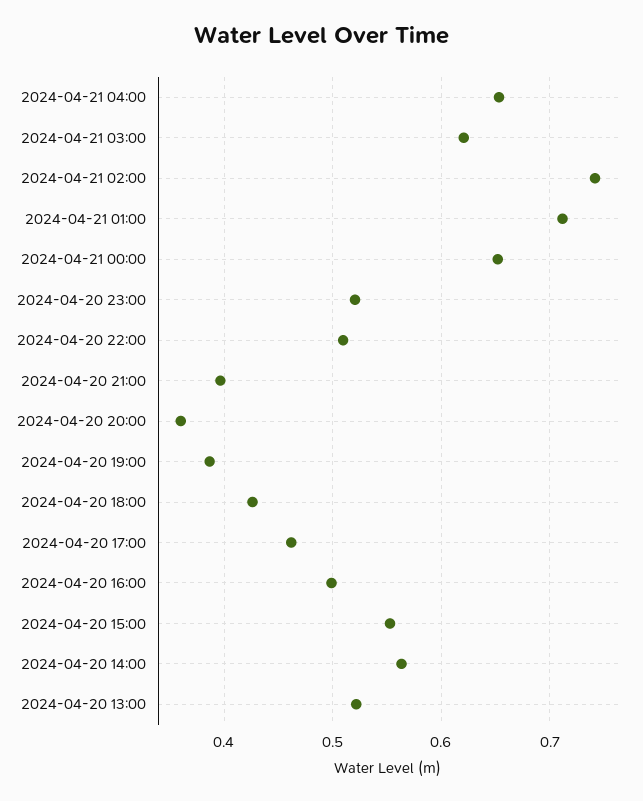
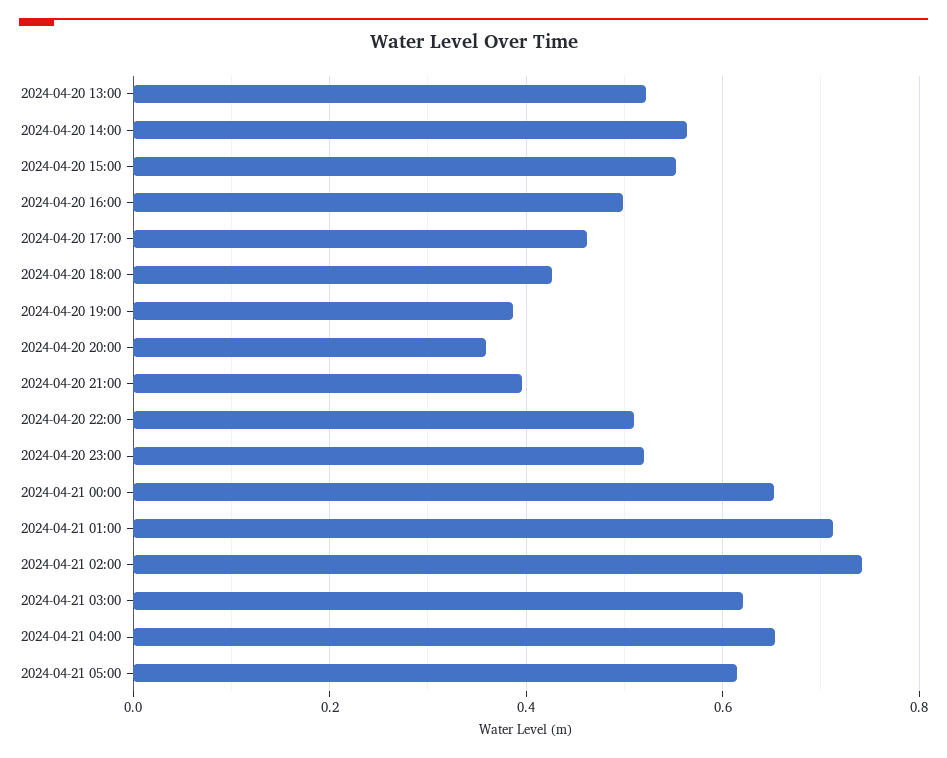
2024-04-21 05:00: none -> 0.62

